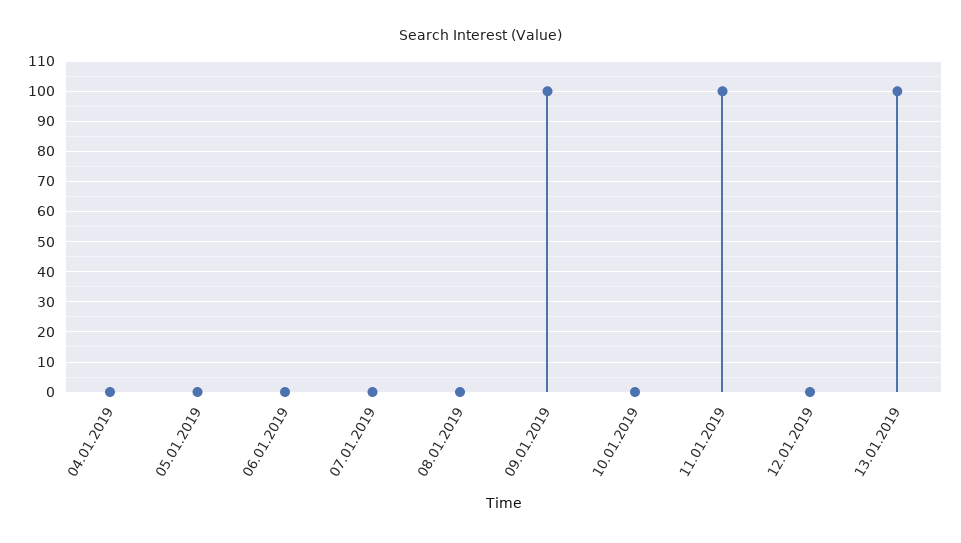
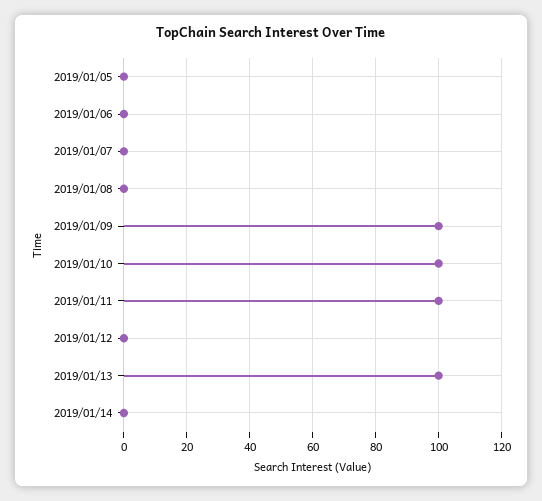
04.01.2019: 0 -> none
10.01.2019: 0 -> 100
2019/01/14: none -> 0

